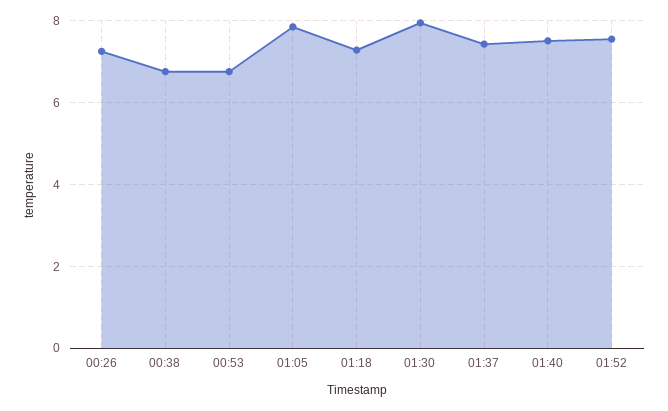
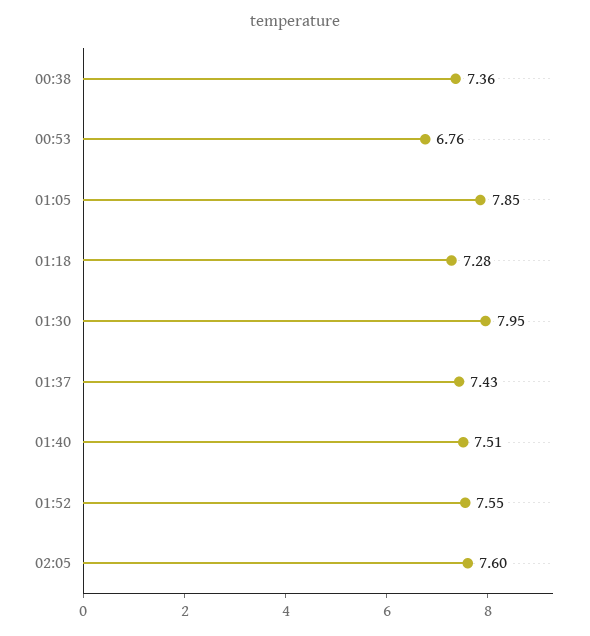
00:26: 7.2 -> none
00:38: 6.8 -> 7.36
02:05: none -> 7.6

